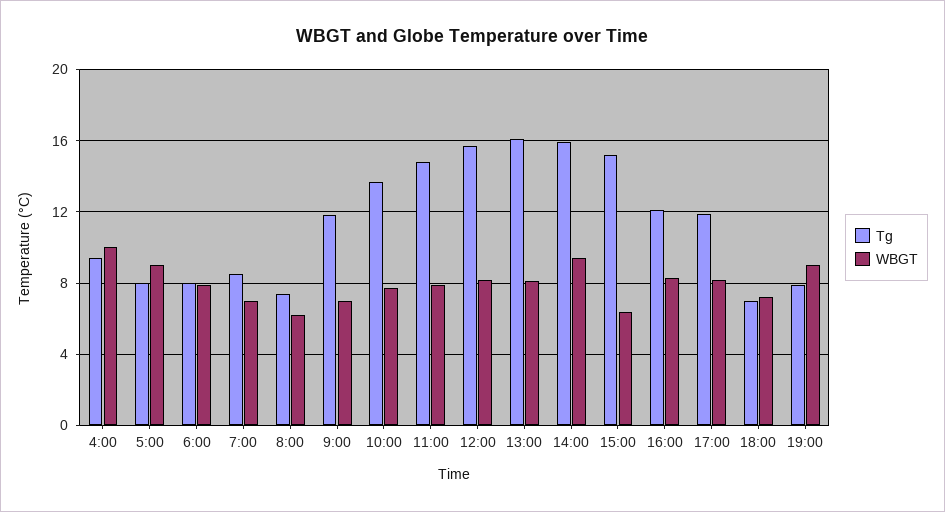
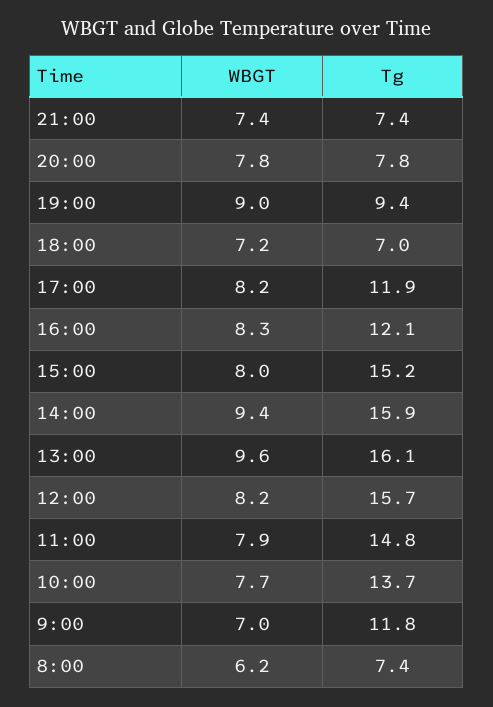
Tg, 4:00: 9.5 -> none
WBGT, 4:00: 10 -> none
Tg, 5:00: 8 -> none
WBGT, 5:00: 9 -> none
Tg, 6:00: 8 -> none
WBGT, 6:00: 8 -> none
Tg, 7:00: 8.5 -> none
WBGT, 7:00: 7 -> none
WBGT, 13:00: 8 -> 9.6
WBGT, 15:00: 6.5 -> 8
Tg, 19:00: 8 -> 9.4
WBGT, 21:00: none -> 7.4
Tg, 21:00: none -> 7.4
WBGT, 20:00: none -> 7.8
Tg, 20:00: none -> 7.8

